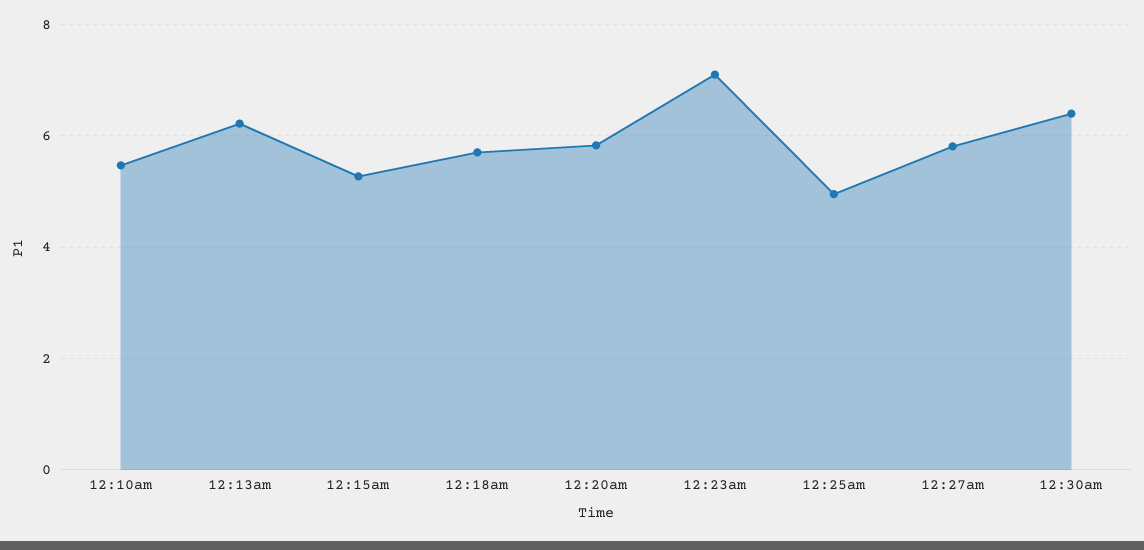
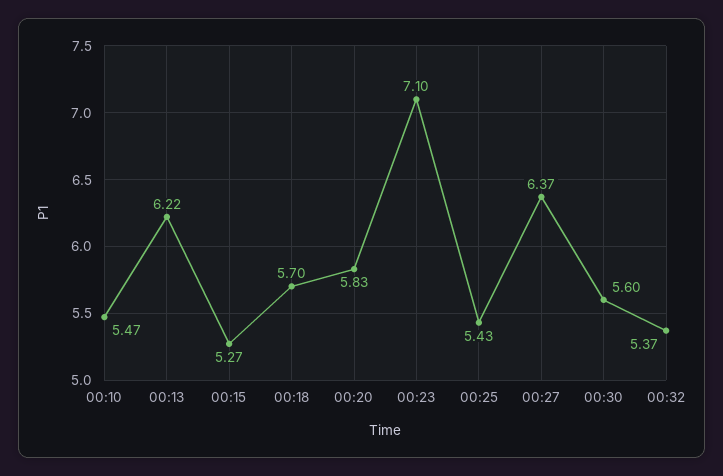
12:25am: 5 -> 5.43
12:27am: 5.8 -> 6.37
12:30am: 6.4 -> 5.6
00:32: none -> 5.37

